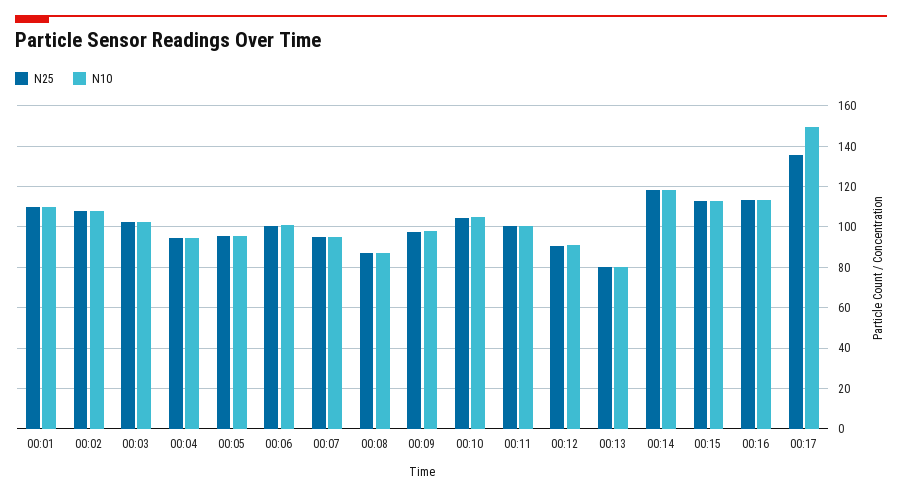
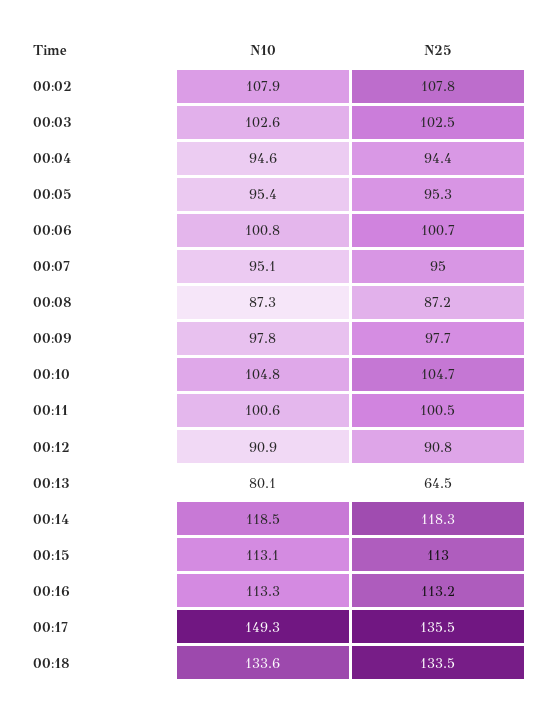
N25, 00:01: 110 -> none
N10, 00:01: 110 -> none
N25, 00:13: 80 -> 64.5
N10, 00:18: none -> 133.6
N25, 00:18: none -> 133.5

